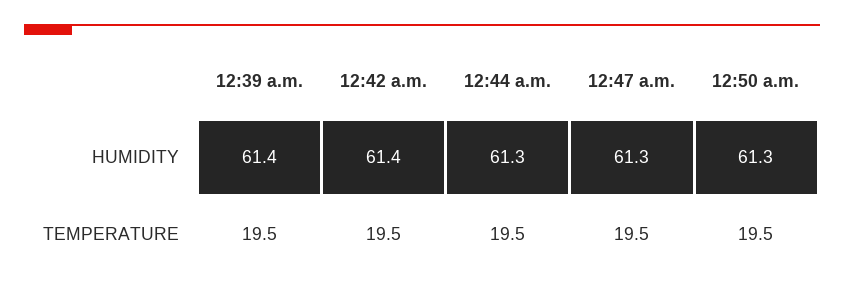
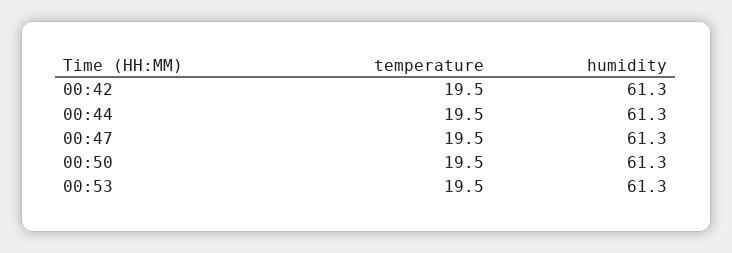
12:39 a.m., HUMIDITY: 61.4 -> none
12:42 a.m., HUMIDITY: 61.4 -> 61.3
12:39 a.m., TEMPERATURE: 19.5 -> none
00:53, TEMPERATURE: none -> 19.5
00:53, HUMIDITY: none -> 61.3

